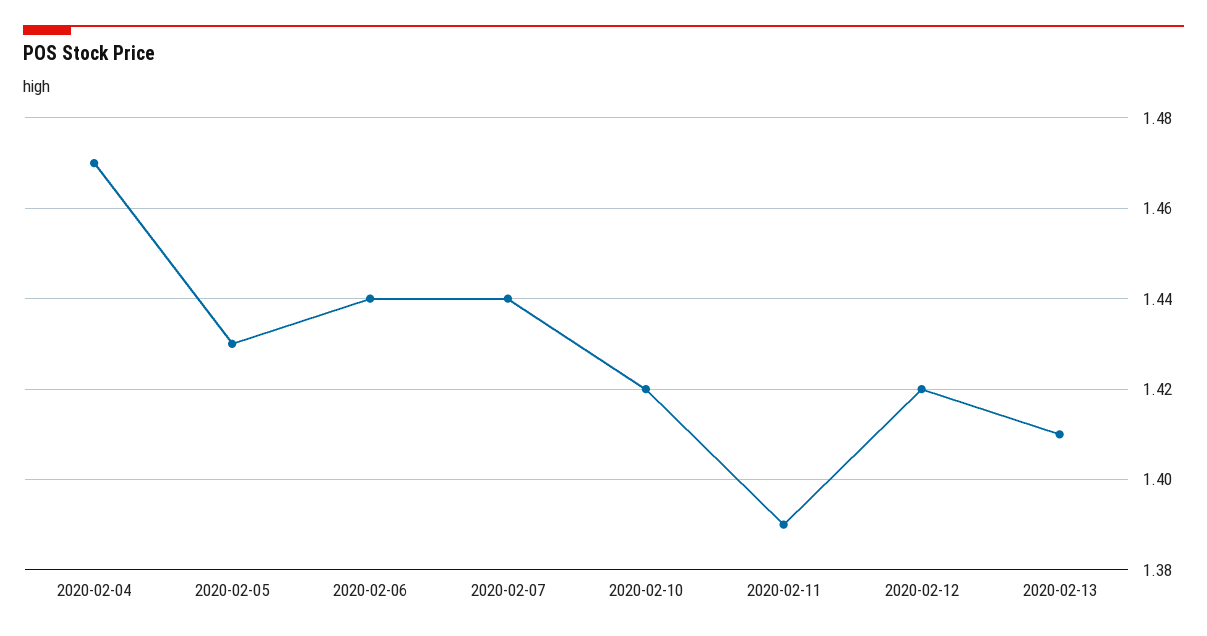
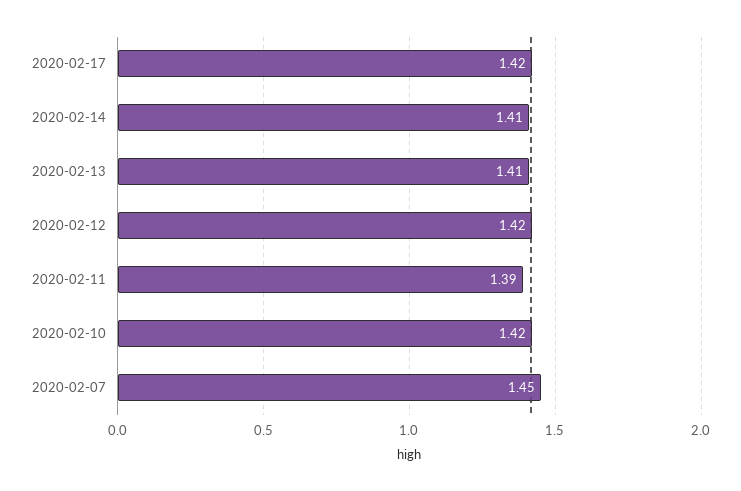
2020-02-04: 1.47 -> none
2020-02-05: 1.43 -> none
2020-02-06: 1.44 -> none
2020-02-07: 1.44 -> 1.45
2020-02-17: none -> 1.42
2020-02-14: none -> 1.41

